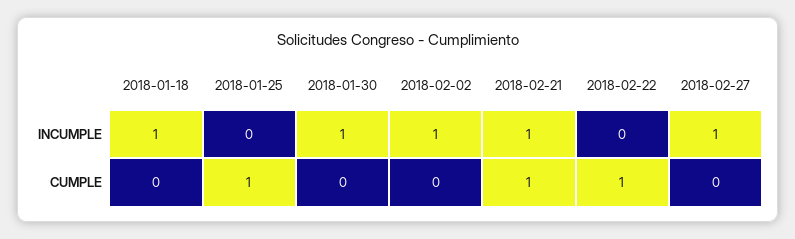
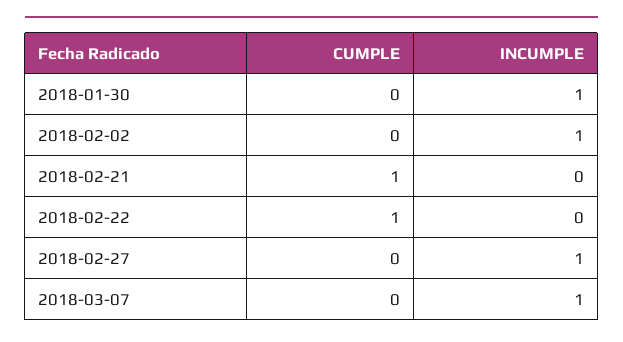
2018-01-18, INCUMPLE: 1 -> none
2018-01-25, INCUMPLE: 0 -> none
2018-02-21, INCUMPLE: 1 -> 0
2018-01-18, CUMPLE: 0 -> none
2018-01-25, CUMPLE: 1 -> none
2018-03-07, CUMPLE: none -> 0
2018-03-07, INCUMPLE: none -> 1

